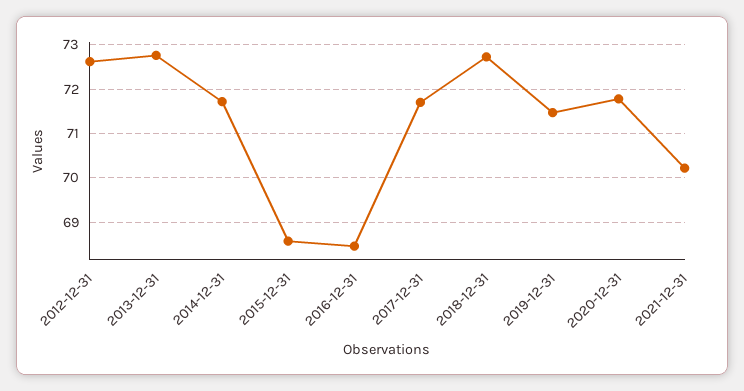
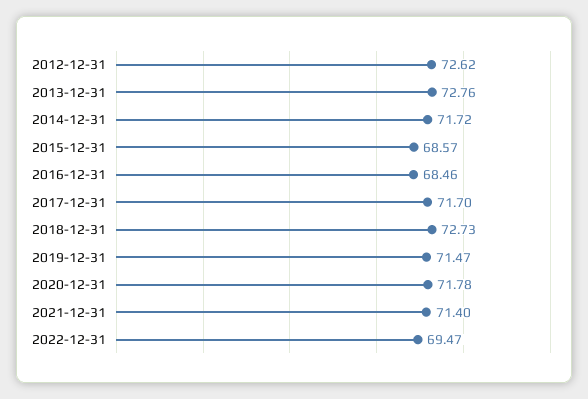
2021-12-31: 70.2 -> 71.4
2022-12-31: none -> 69.47

